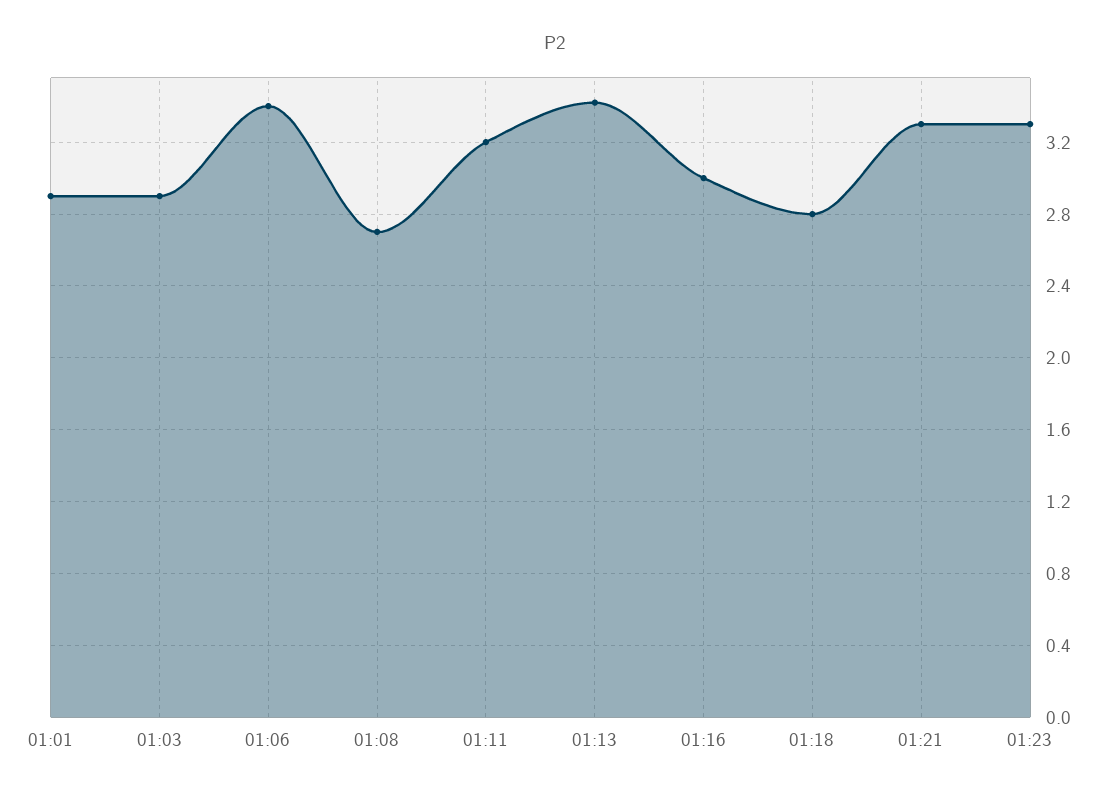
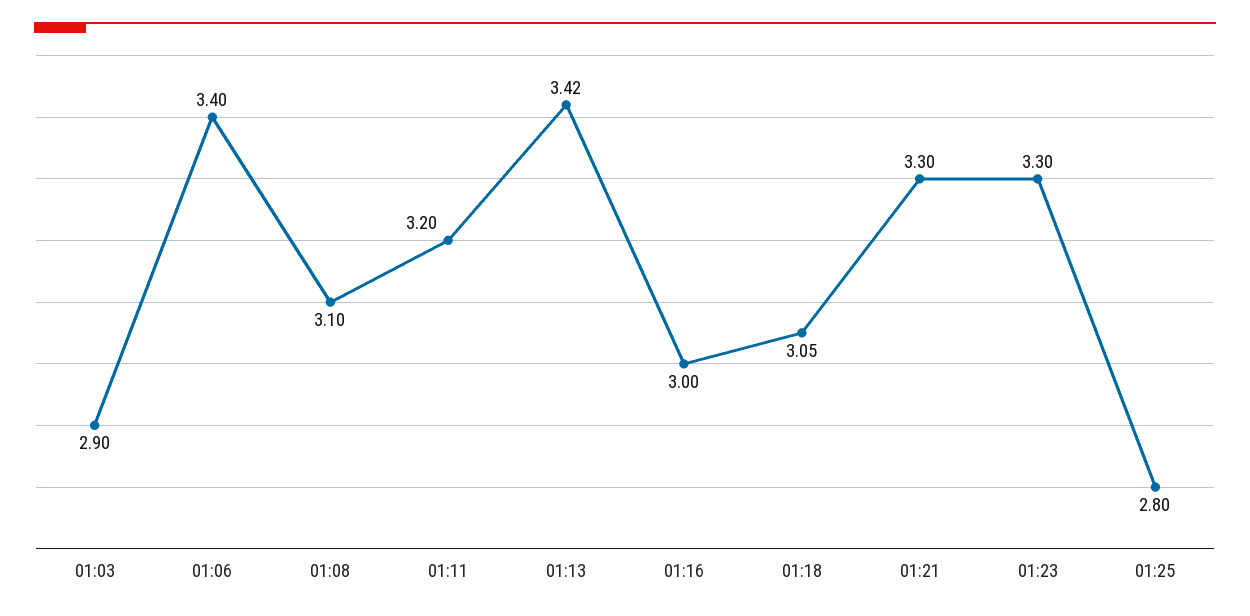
01:01: 2.9 -> none
01:08: 2.7 -> 3.1
01:18: 2.8 -> 3.05
01:25: none -> 2.8

